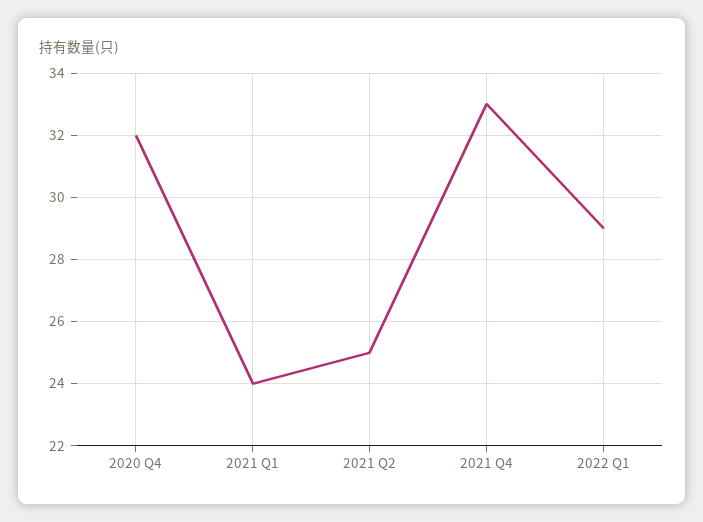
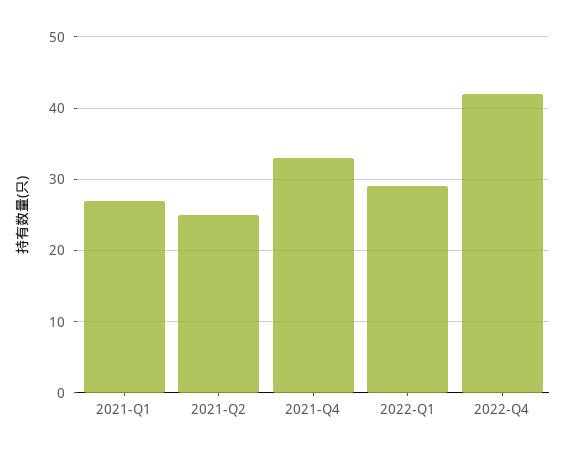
2020 Q4: 32 -> none
2021 Q1: 24 -> 27
2022-Q4: none -> 42

